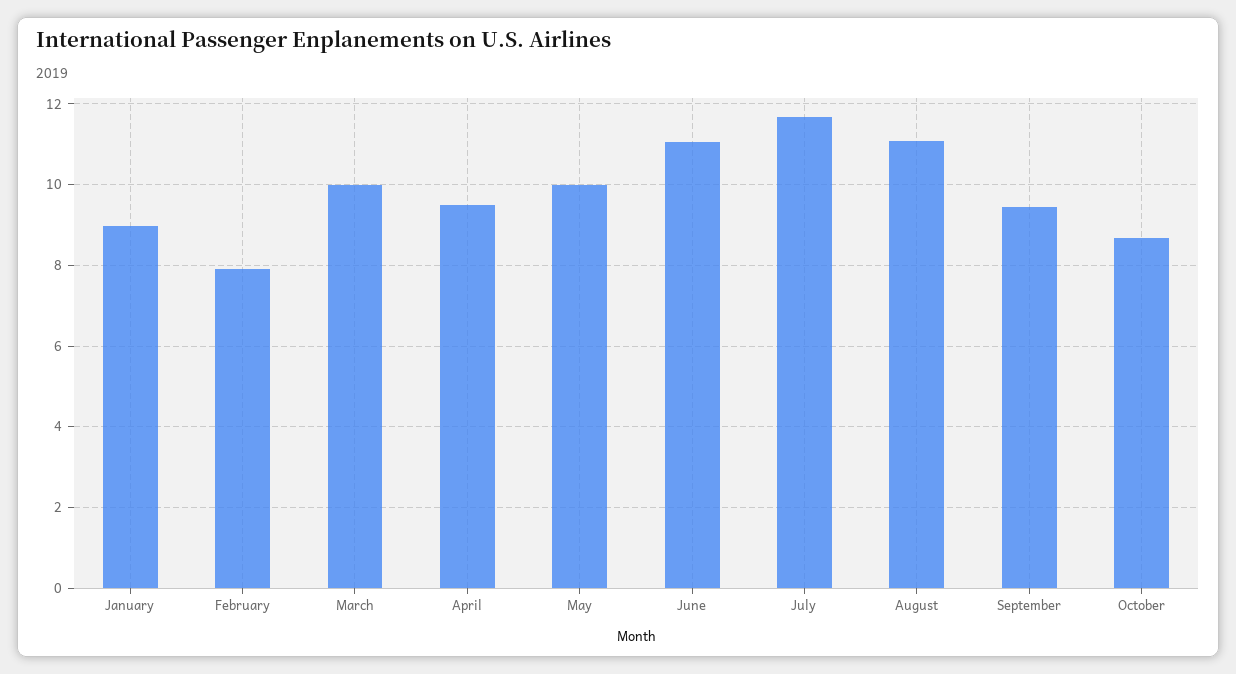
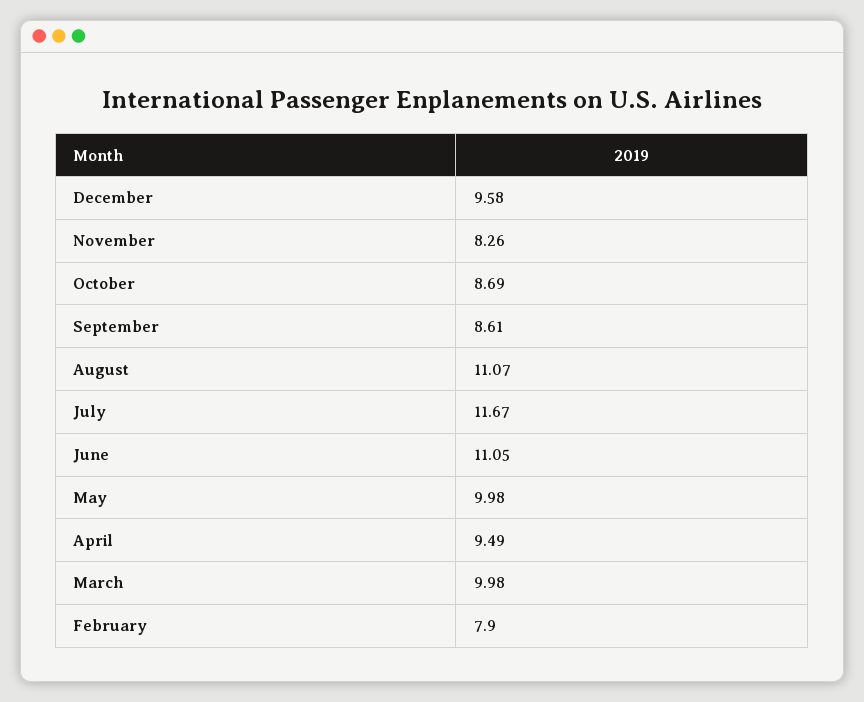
January: 9 -> none
September: 9.4 -> 8.61
December: none -> 9.58
November: none -> 8.26

